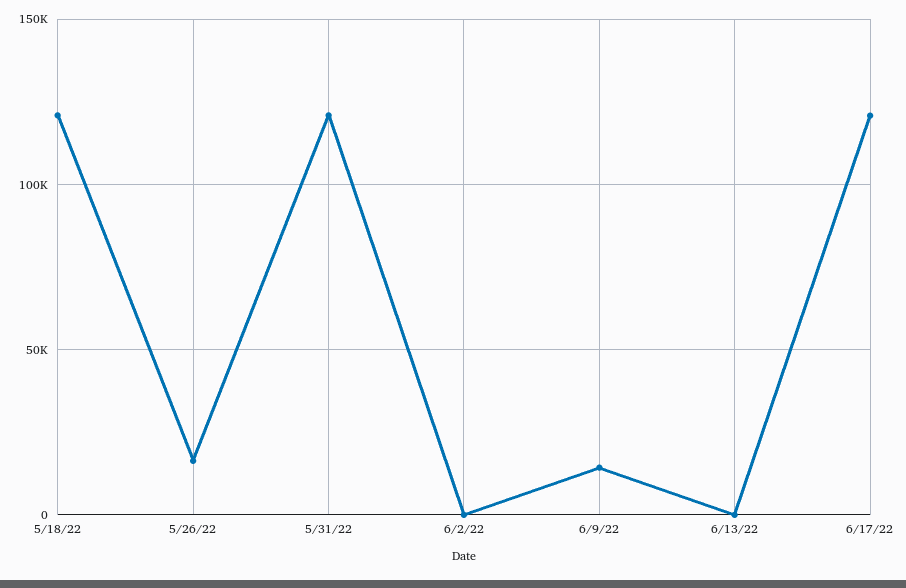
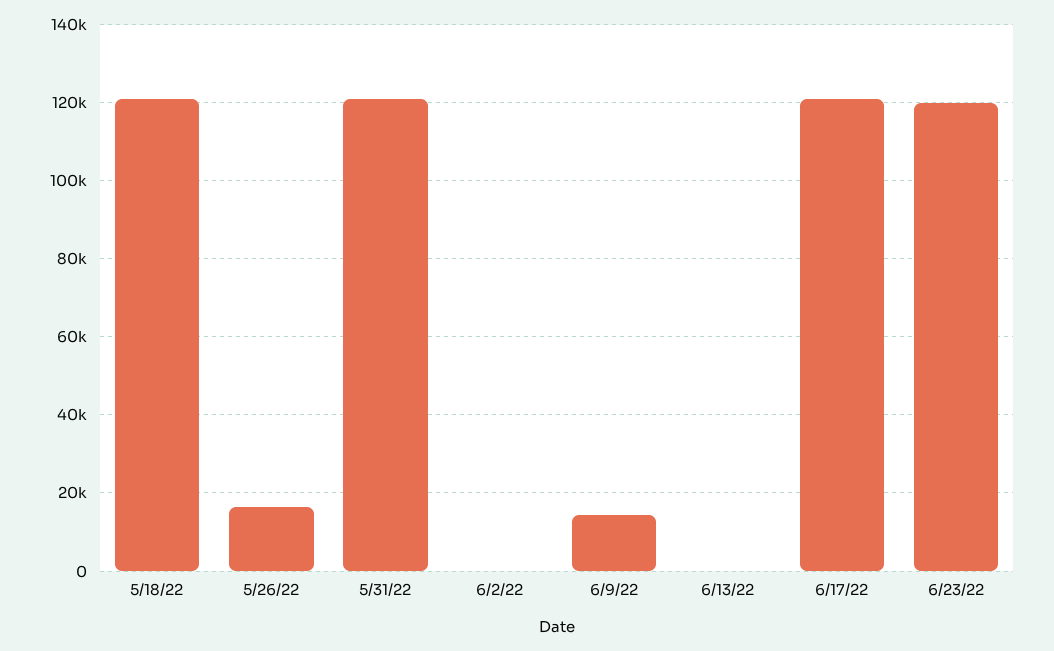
6/23/22: none -> 120000

